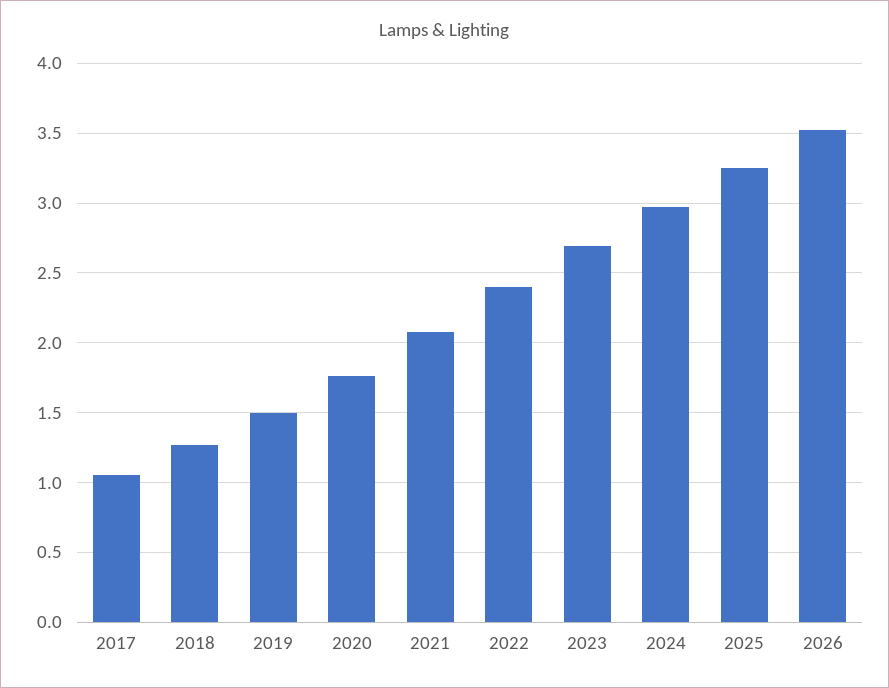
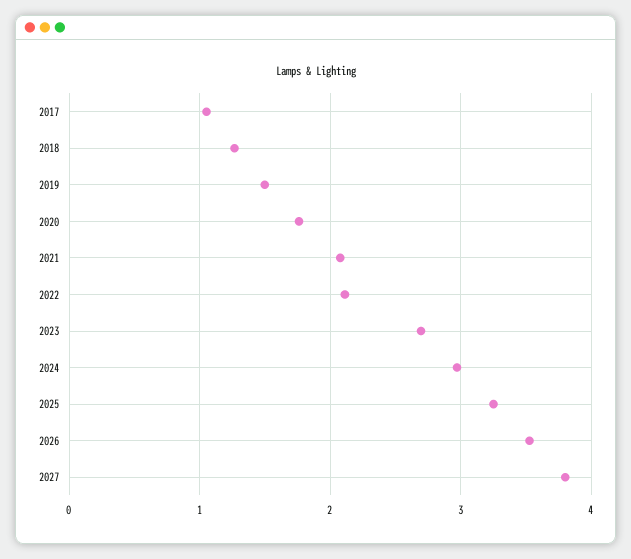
2022: 2.4 -> 2.1
2027: none -> 3.8

